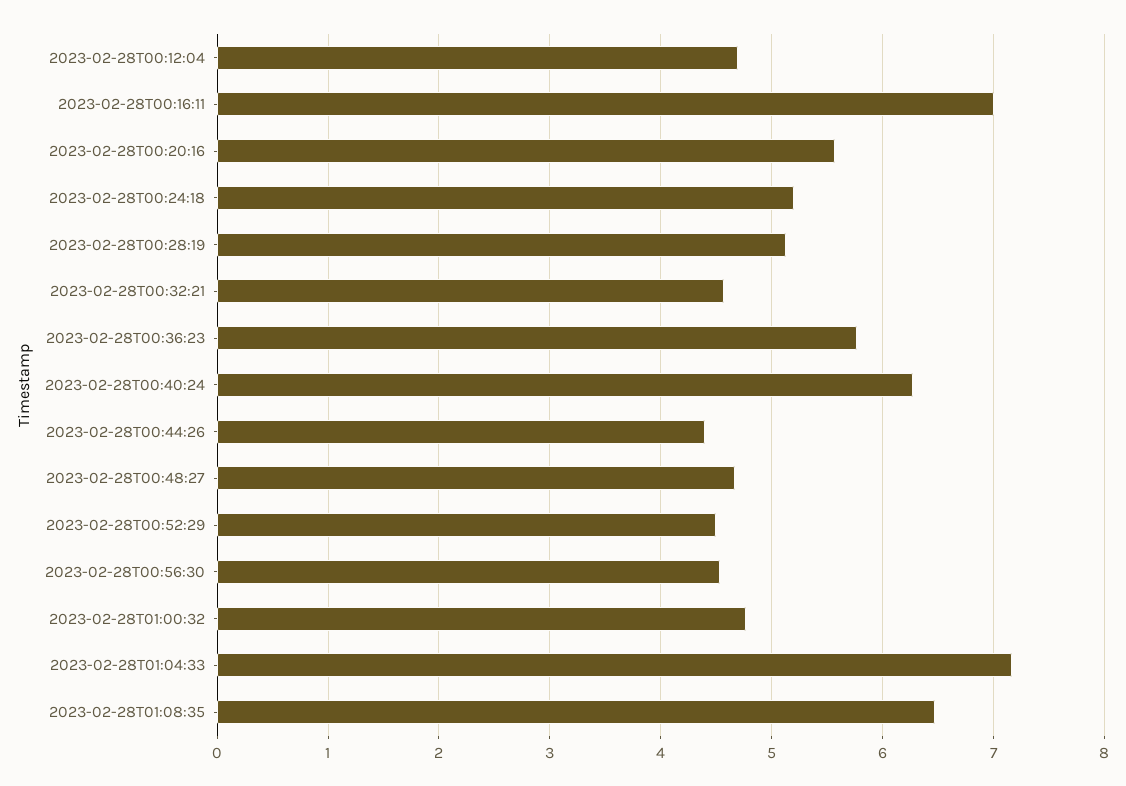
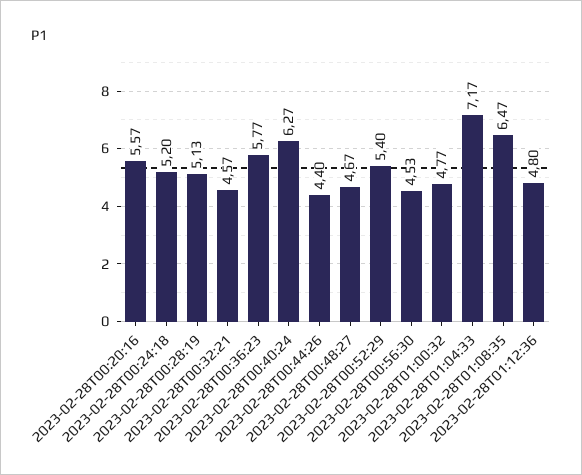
2023-02-28T00:12:04: 4.7 -> none
2023-02-28T00:16:11: 7 -> none
2023-02-28T00:52:29: 4.5 -> 5.4
2023-02-28T01:12:36: none -> 4.8

